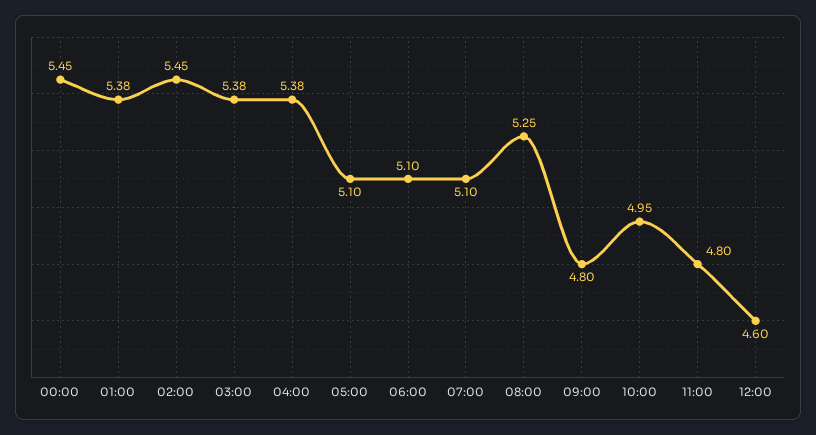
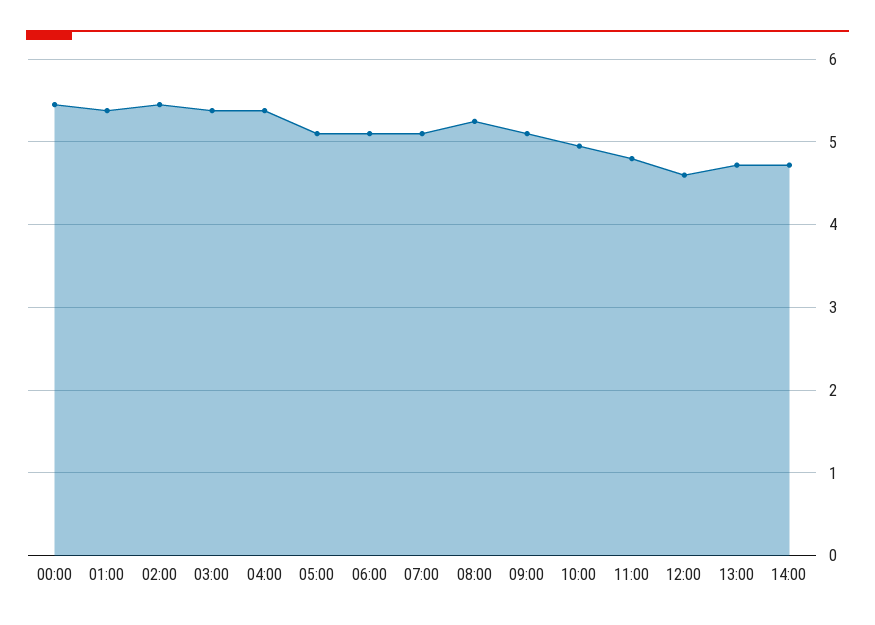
09:00: 4.8 -> 5.1
13:00: none -> 4.7
14:00: none -> 4.7

